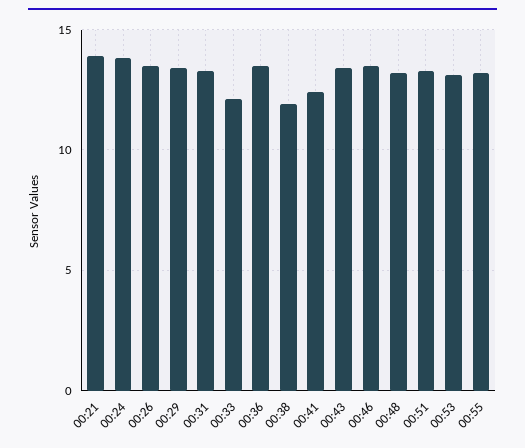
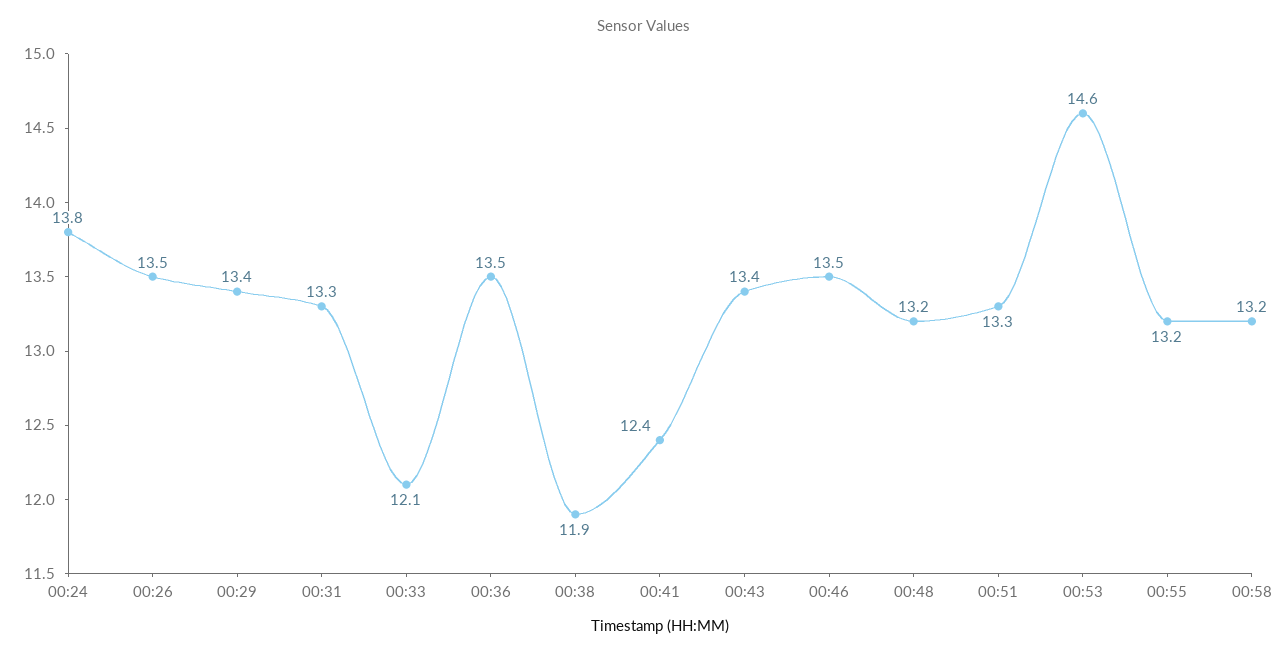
00:21: 14 -> none
00:53: 13 -> 14.6
00:58: none -> 13.2

